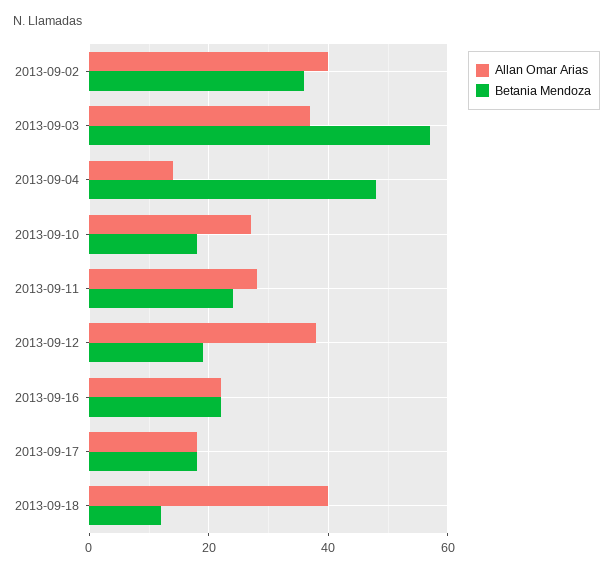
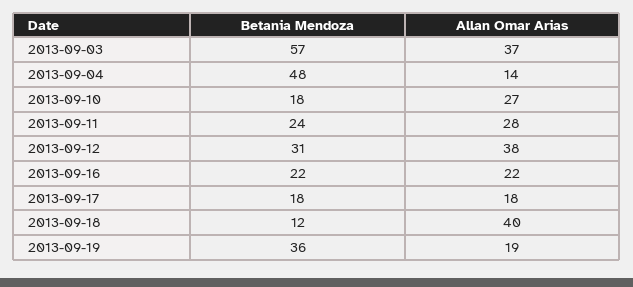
Allan Omar Arias, 2013-09-02: 40 -> none
Betania Mendoza, 2013-09-02: 35 -> none
Betania Mendoza, 2013-09-12: 20 -> 31
Betania Mendoza, 2013-09-19: none -> 36
Allan Omar Arias, 2013-09-19: none -> 19

